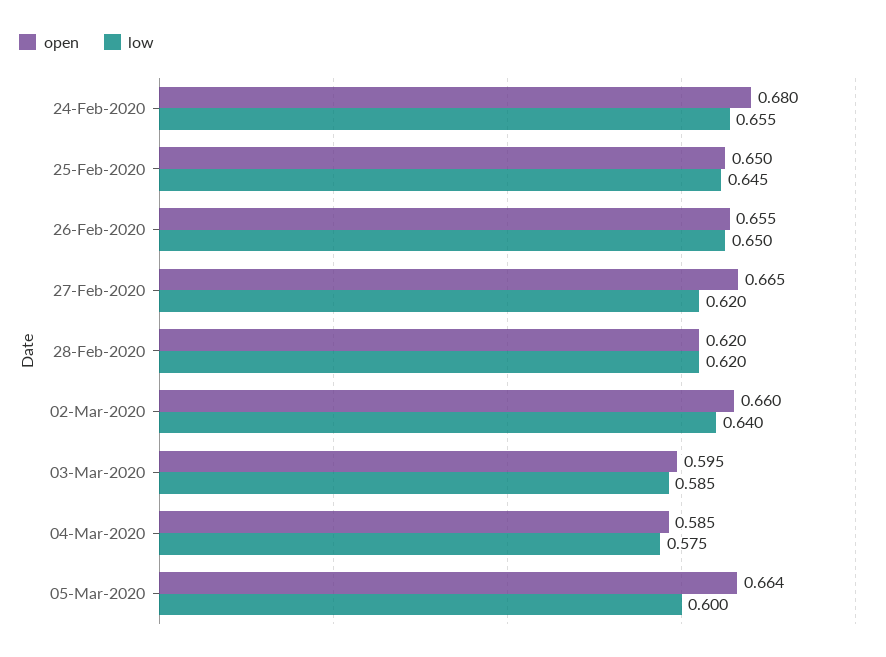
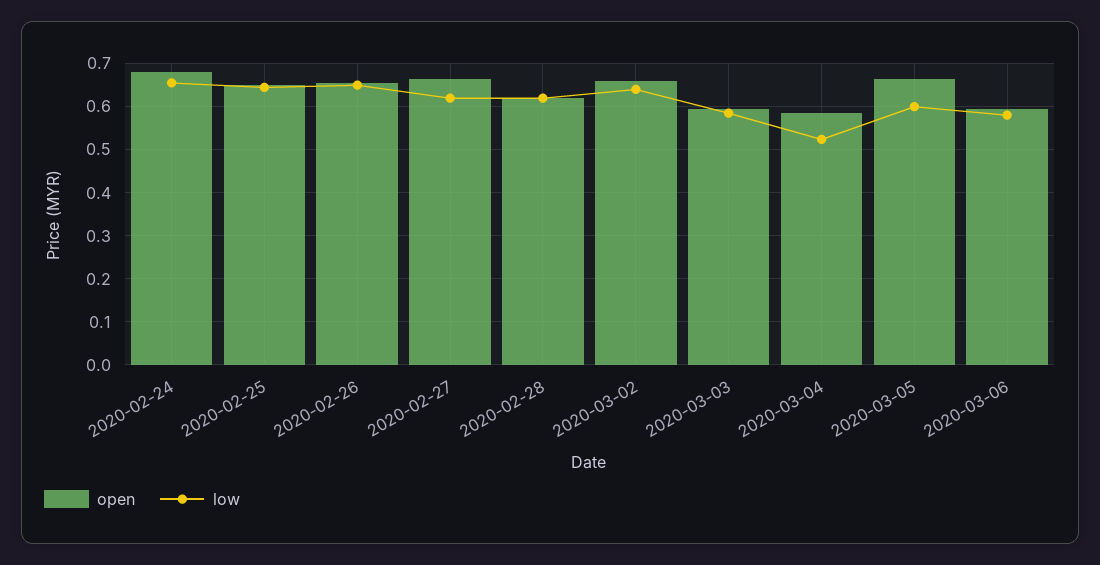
low, 04-Mar-2020: 0.575 -> 0.52
open, 2020-03-06: none -> 0.6
low, 2020-03-06: none -> 0.58

